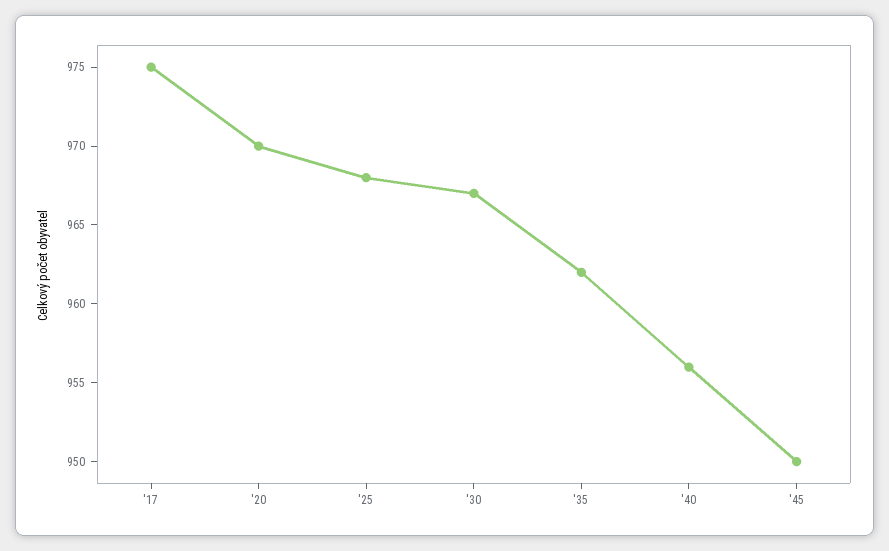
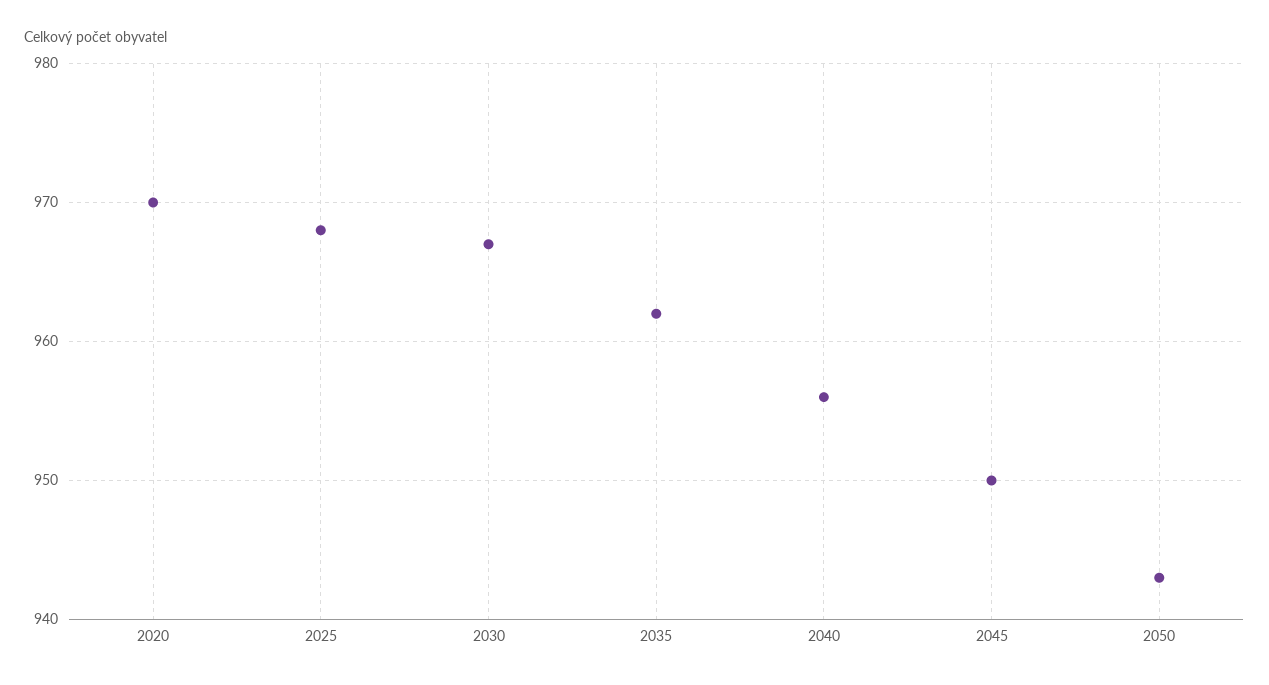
'17: 975 -> none
2050: none -> 943

